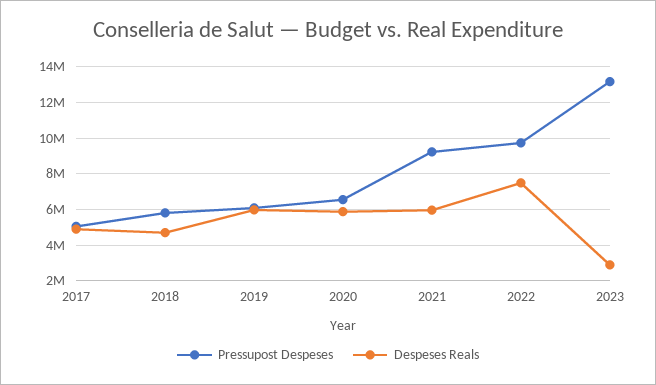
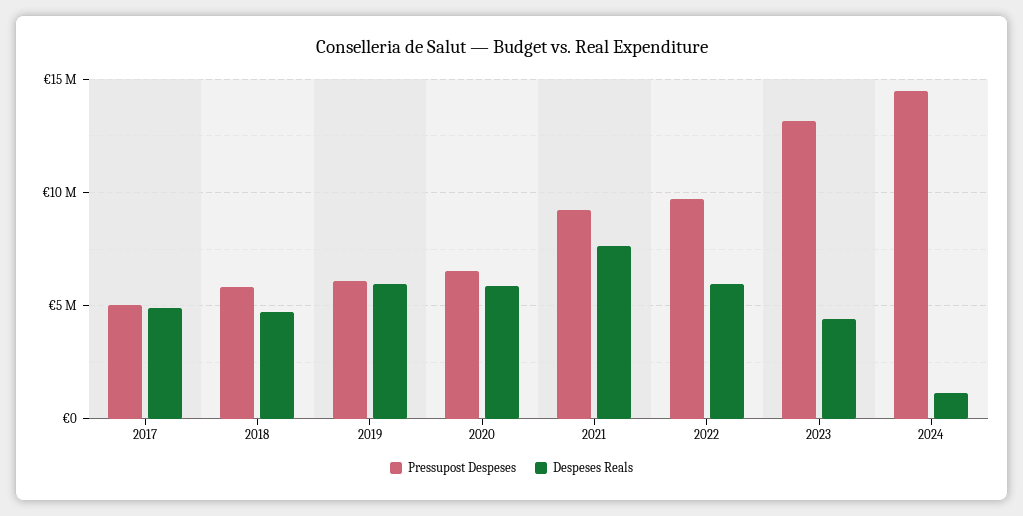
Despeses Reals, 2021: 6000000 -> 7500000
Despeses Reals, 2022: 7500000 -> 6000000
Despeses Reals, 2023: 3000000 -> 4500000
Pressupost Despeses, 2024: none -> 14500000
Despeses Reals, 2024: none -> 1000000

